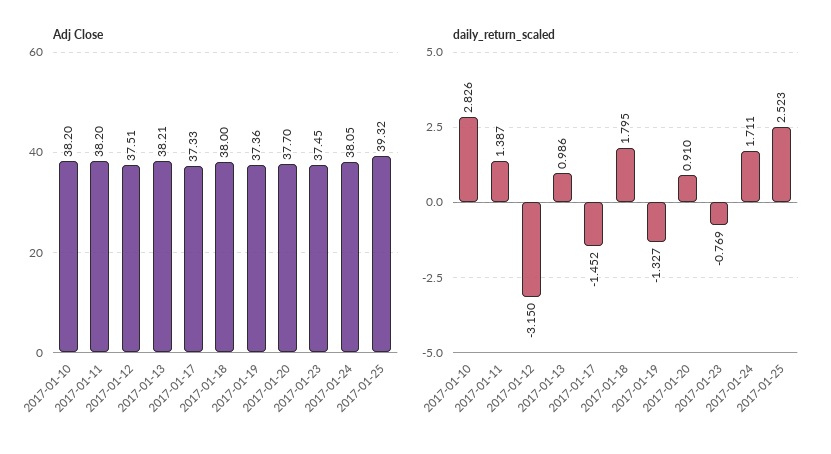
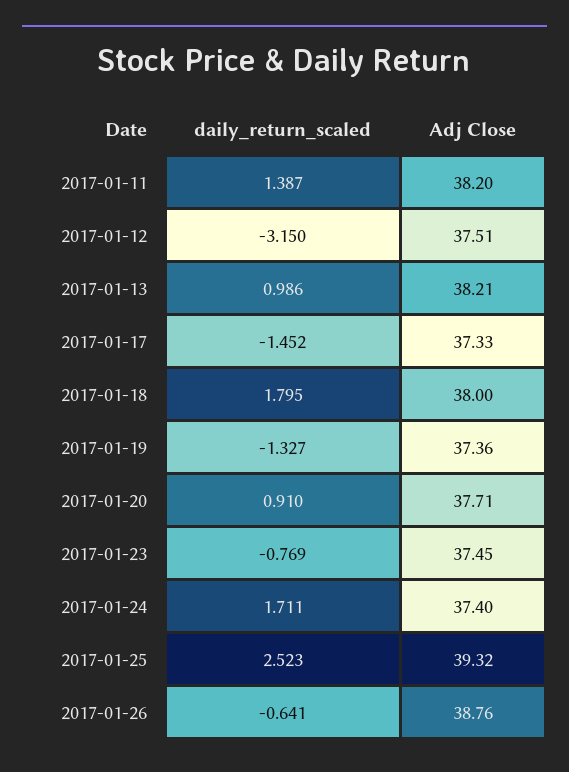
Adj Close, 2017-01-10: 38.2 -> none
Adj Close, 2017-01-20: 37.7 -> 37.71
Adj Close, 2017-01-24: 38.05 -> 37.4
daily_return_scaled, 2017-01-10: 2.826 -> none
daily_return_scaled, 2017-01-26: none -> -0.641
Adj Close, 2017-01-26: none -> 38.76

